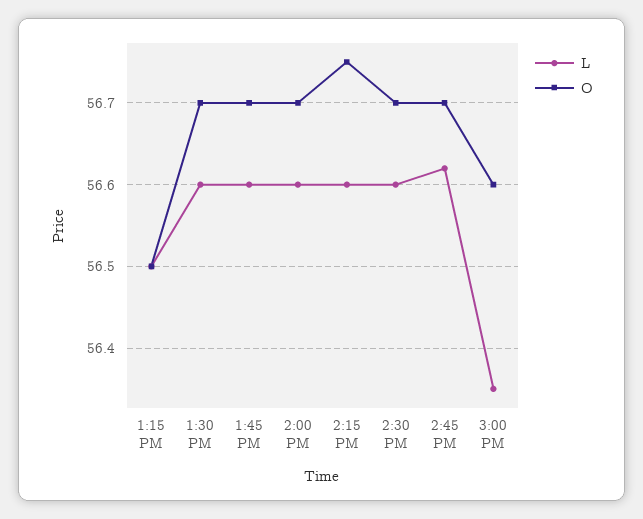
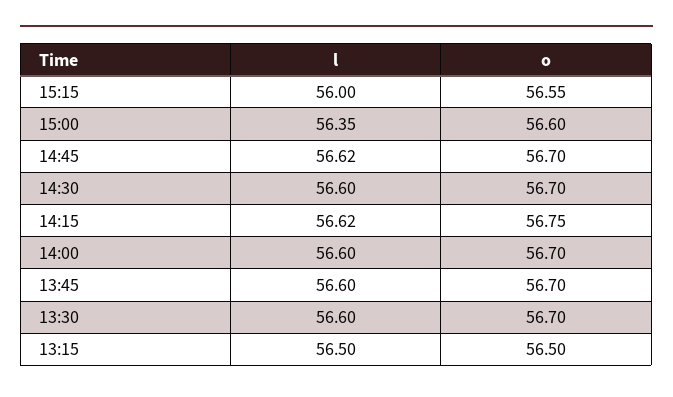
L, 2:15 PM: 56.6 -> 56.62
L, 15:15: none -> 56
O, 15:15: none -> 56.55

